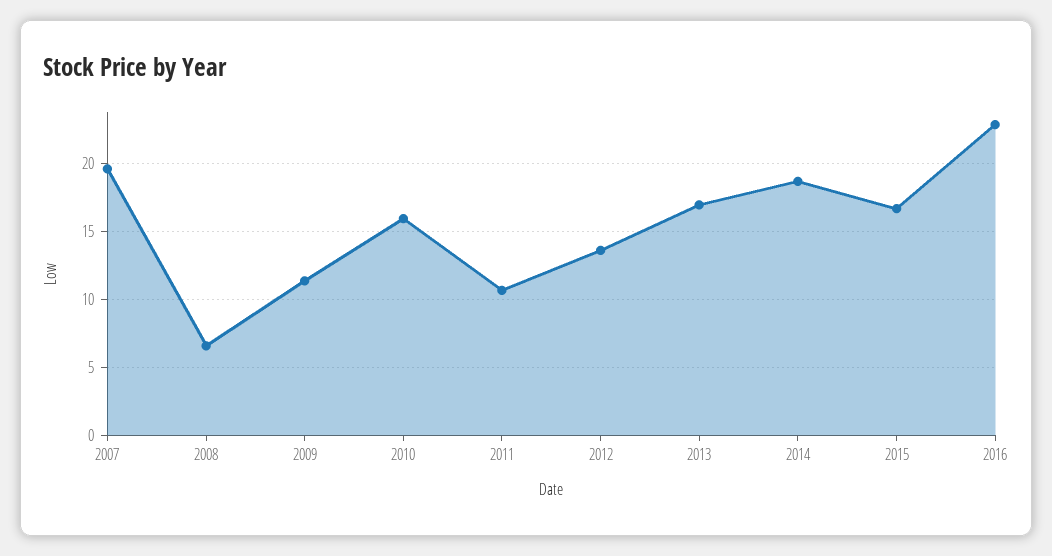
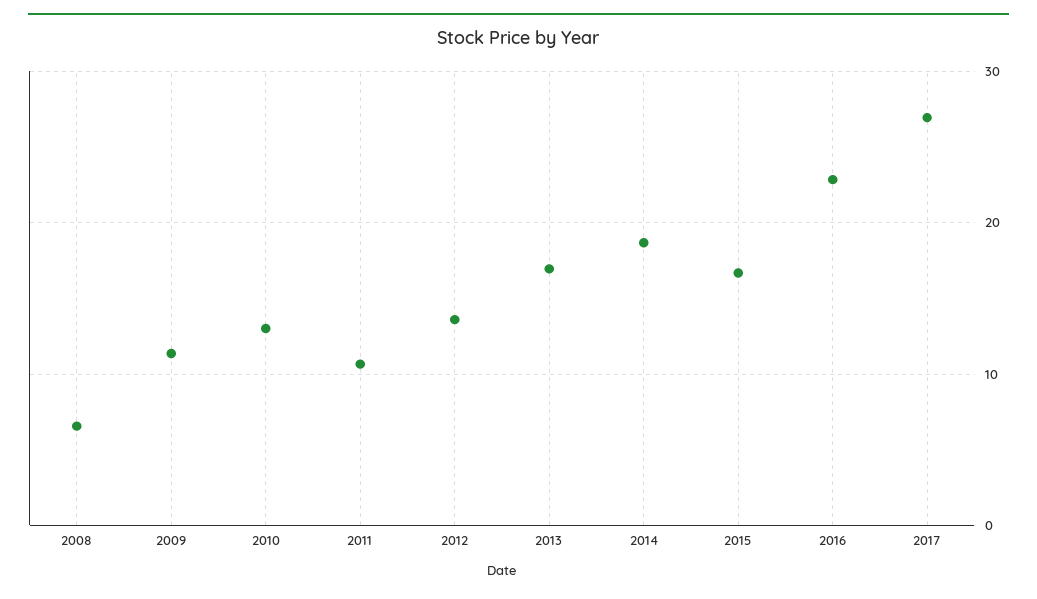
2007: 19.5 -> none
2010: 16 -> 13
2017: none -> 27

